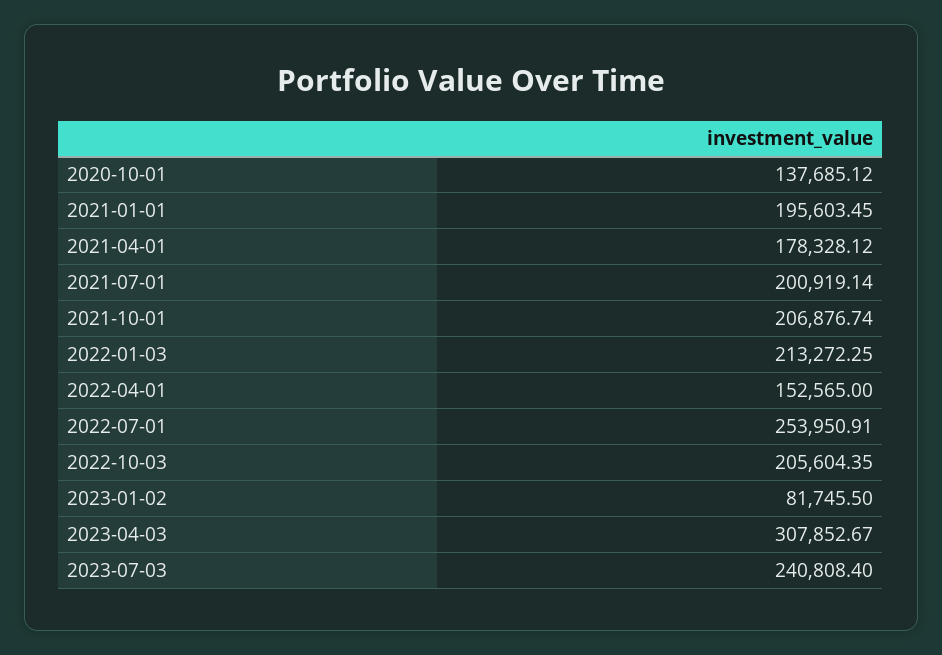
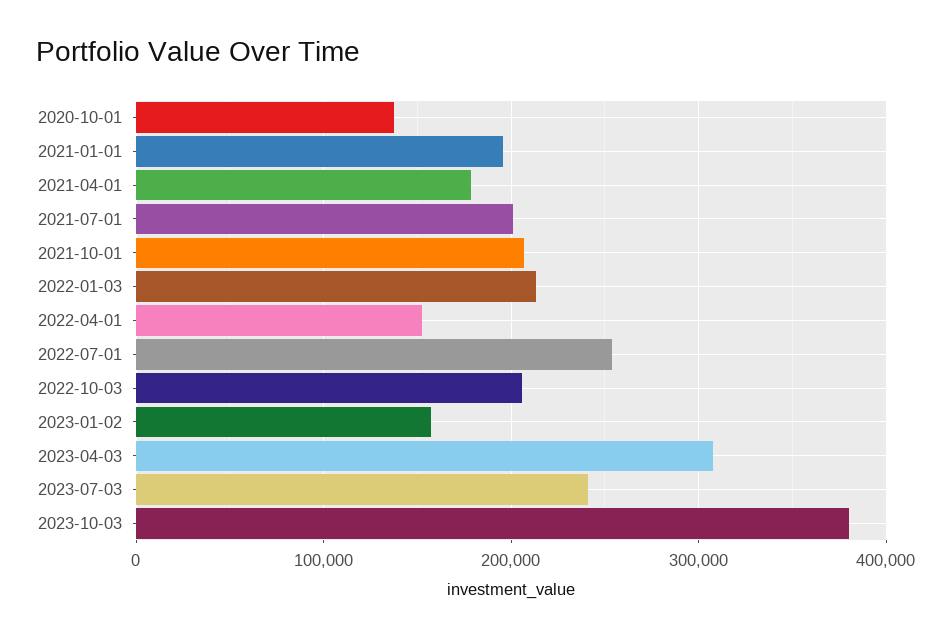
2023-01-02: 81745.5 -> 160000
2023-10-03: none -> 380000

